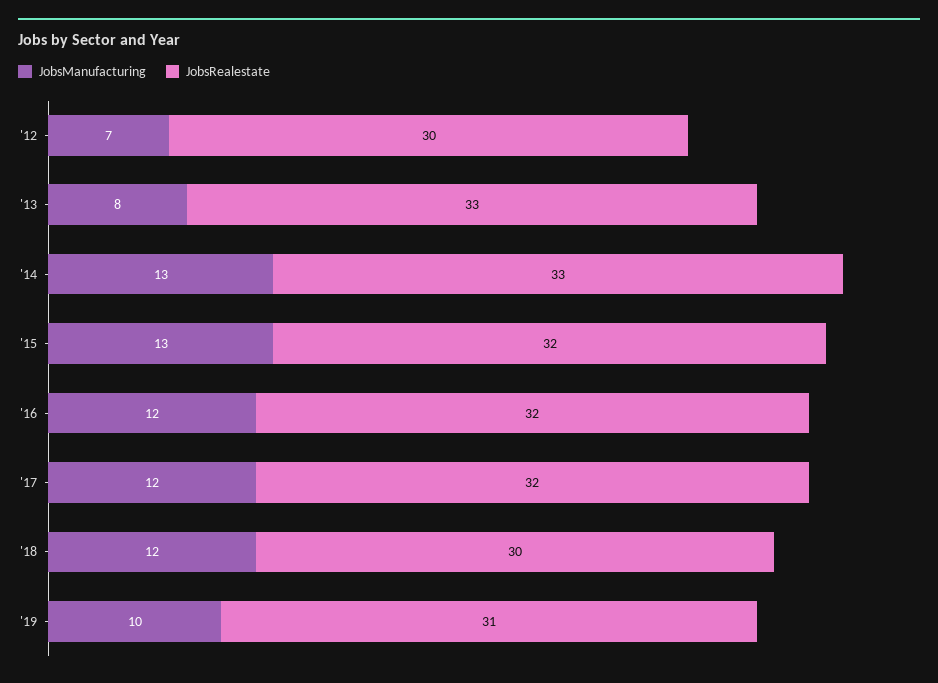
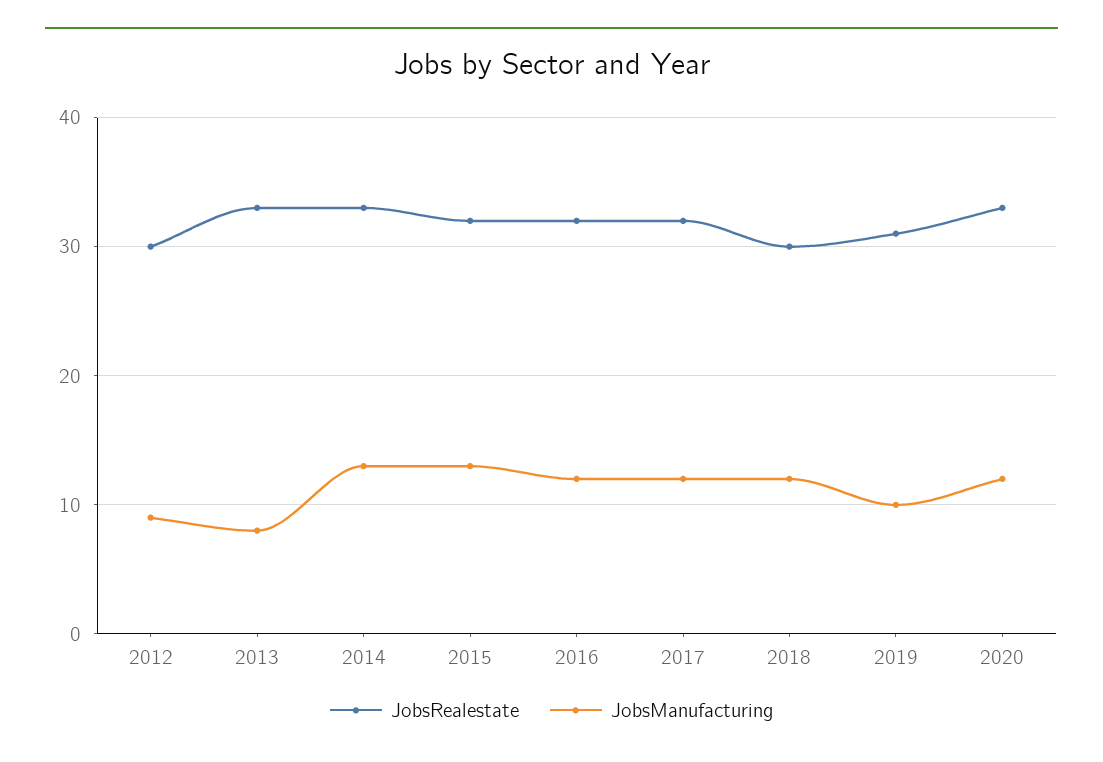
JobsManufacturing, '12: 7 -> 9
JobsRealestate, 2020: none -> 33
JobsManufacturing, 2020: none -> 12

